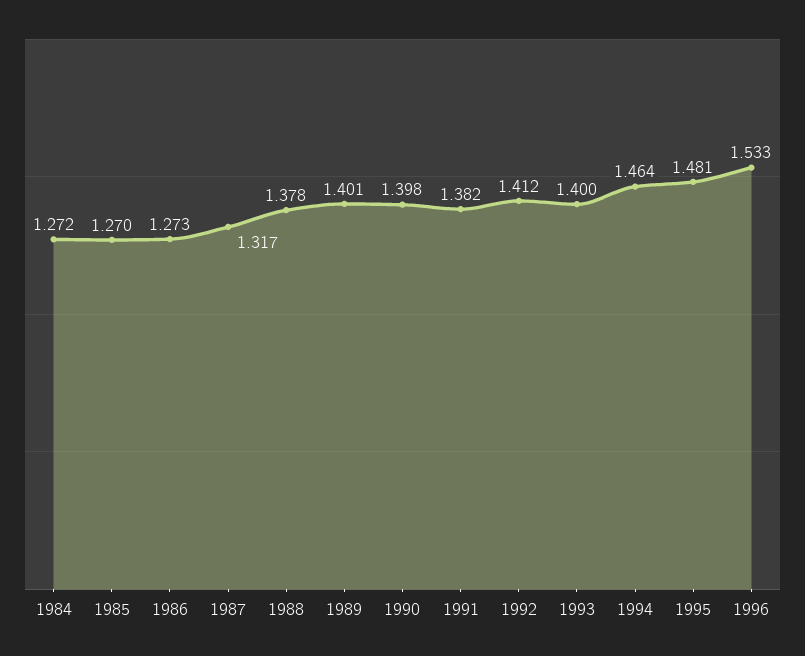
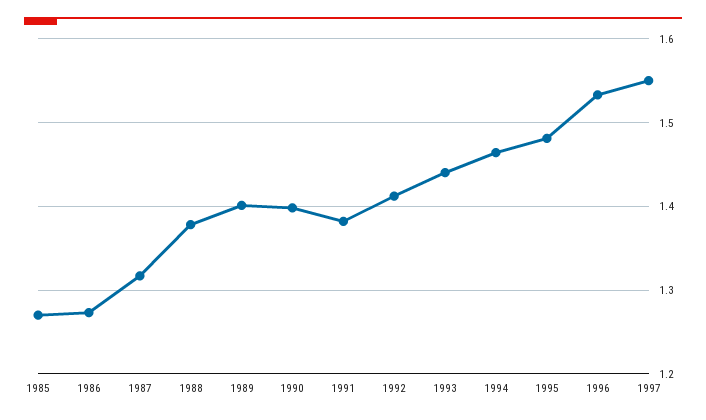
1984: 1.272 -> none
1993: 1.4 -> 1.44
1997: none -> 1.55

